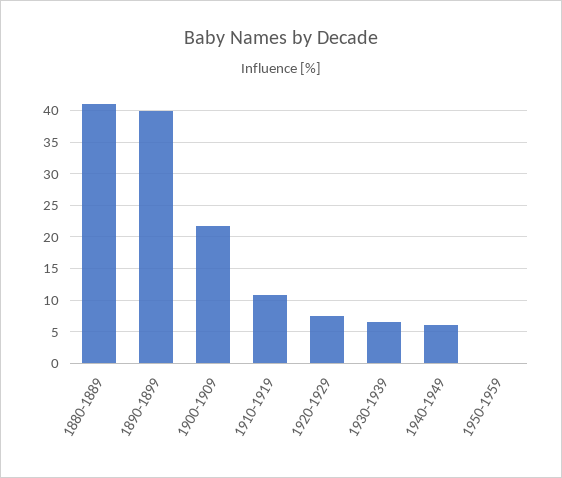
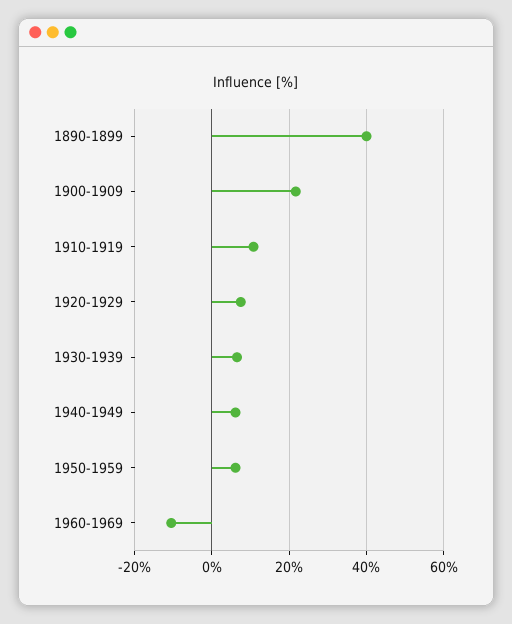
1880-1889: 41 -> none
1950-1959: 0 -> 6
1960-1969: none -> -10

